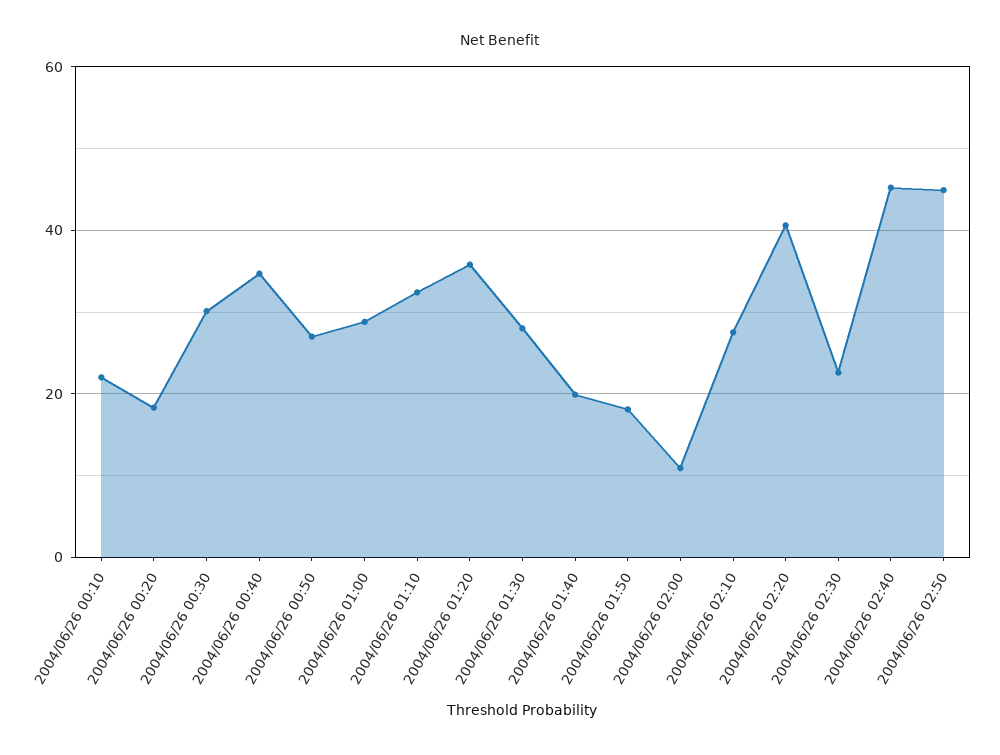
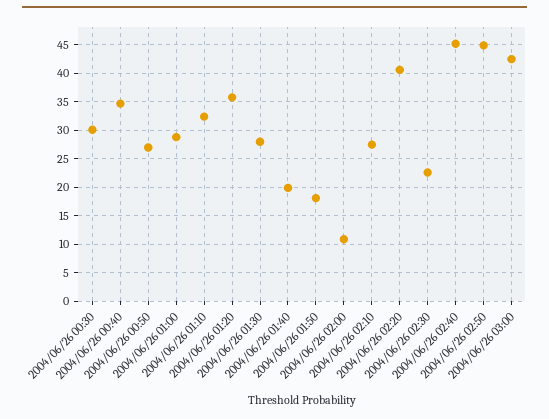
2004/06/26 00:10: 22 -> none
2004/06/26 00:20: 18 -> none
2004/06/26 03:00: none -> 42.5

